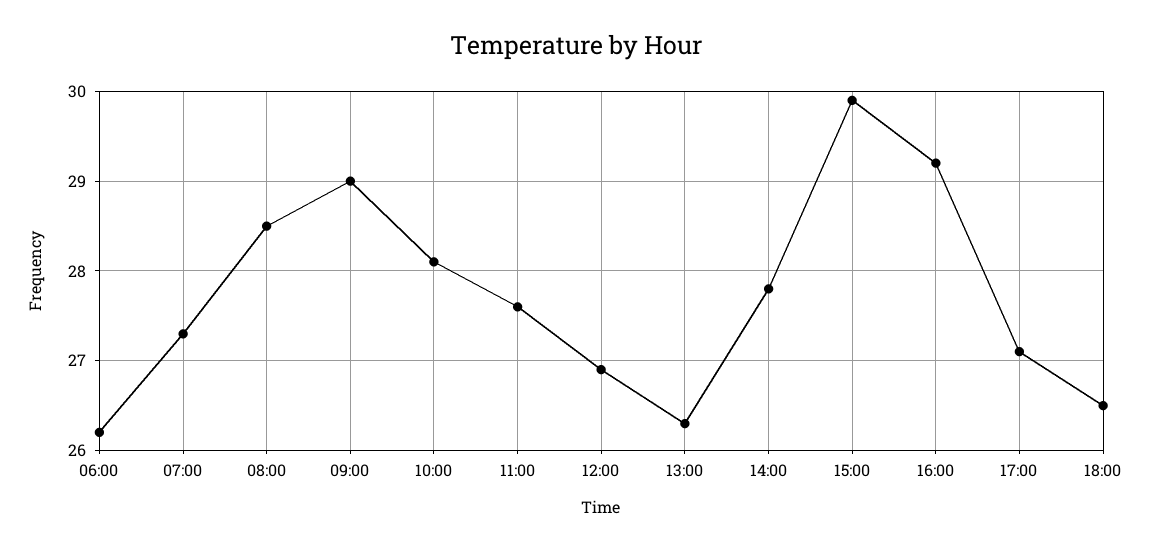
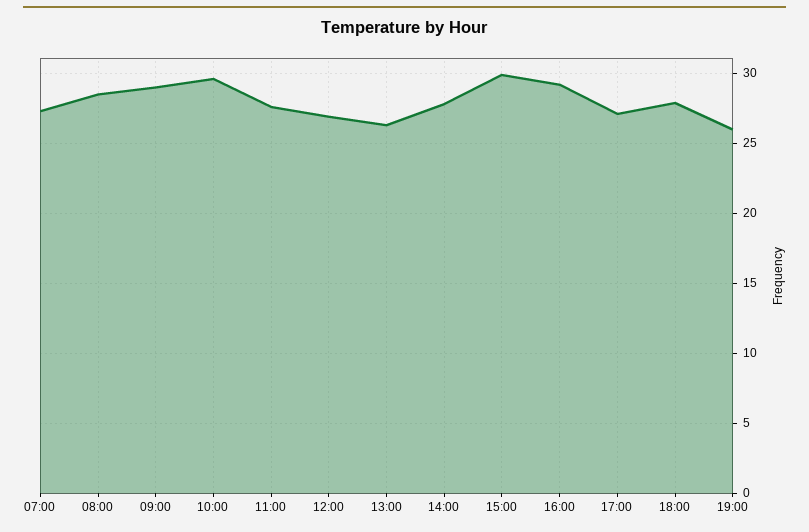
06:00: 26.2 -> none
10:00: 28.1 -> 29.5
18:00: 26.5 -> 28
19:00: none -> 26

